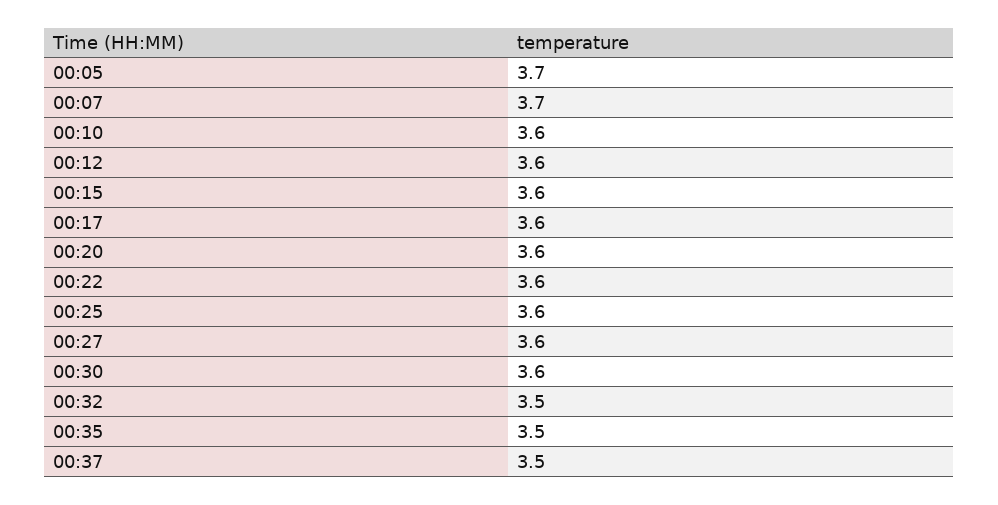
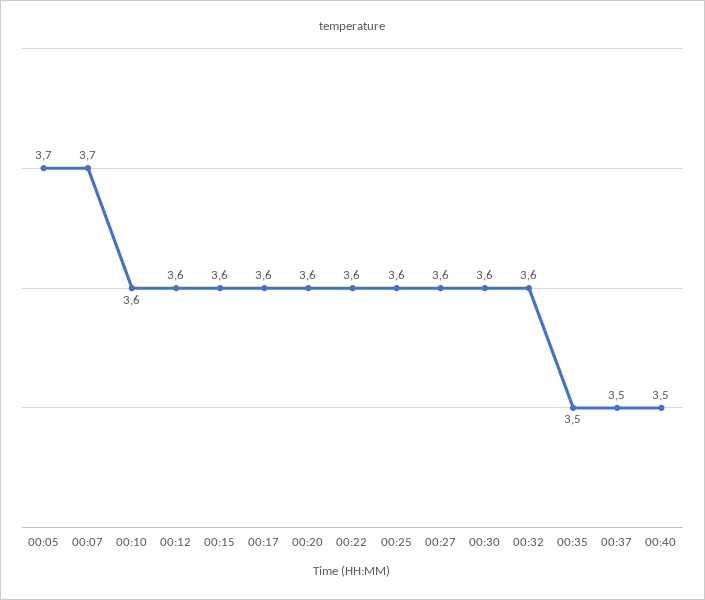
00:32: 3.5 -> 3.6
00:40: none -> 3.5

